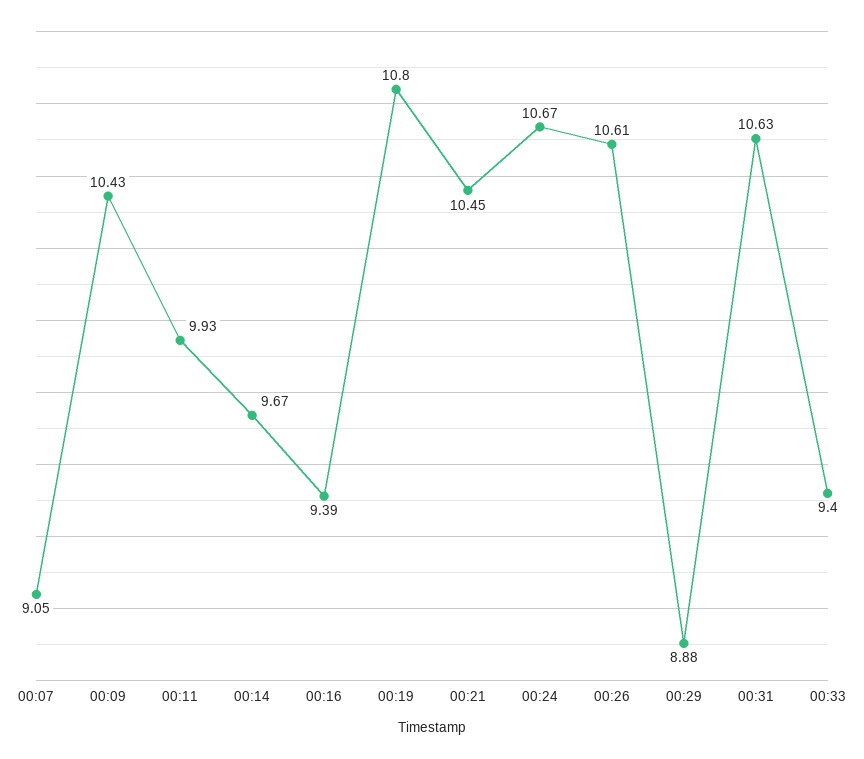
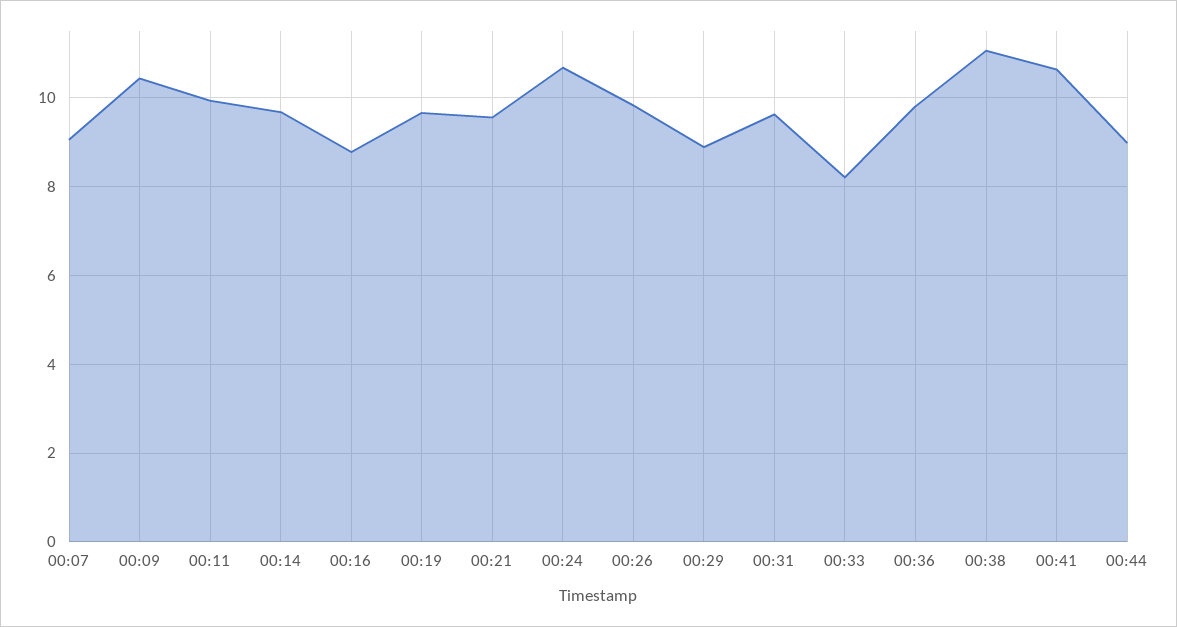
00:16: 9.39 -> 8.8
00:19: 10.8 -> 9.6
00:21: 10.45 -> 9.6
00:26: 10.61 -> 9.8
00:31: 10.63 -> 9.6
00:33: 9.4 -> 8.2
00:36: none -> 9.8
00:38: none -> 11
00:41: none -> 10.6
00:44: none -> 9

